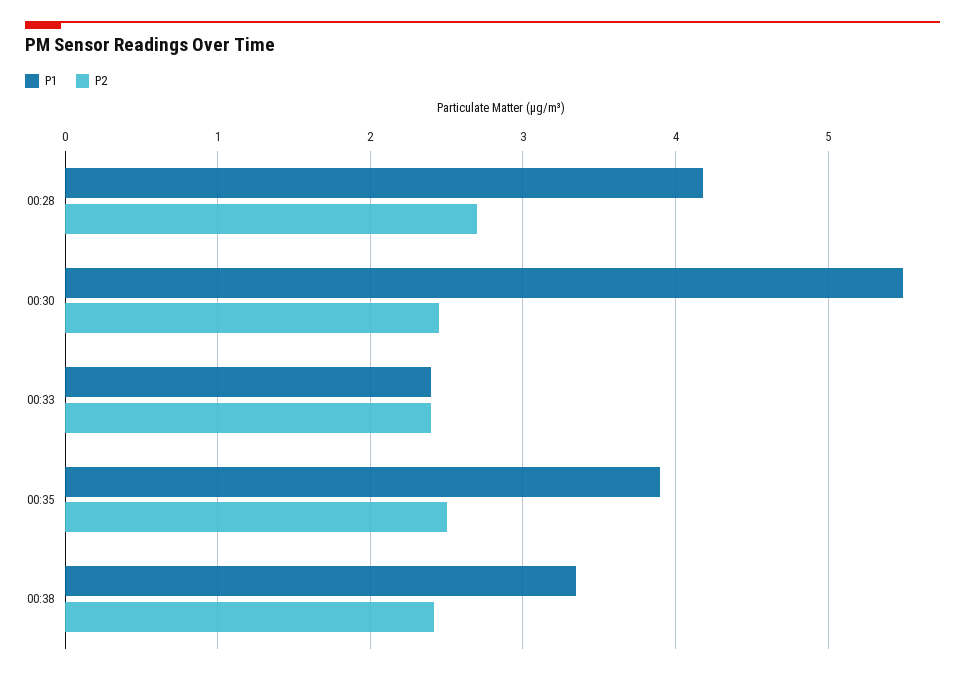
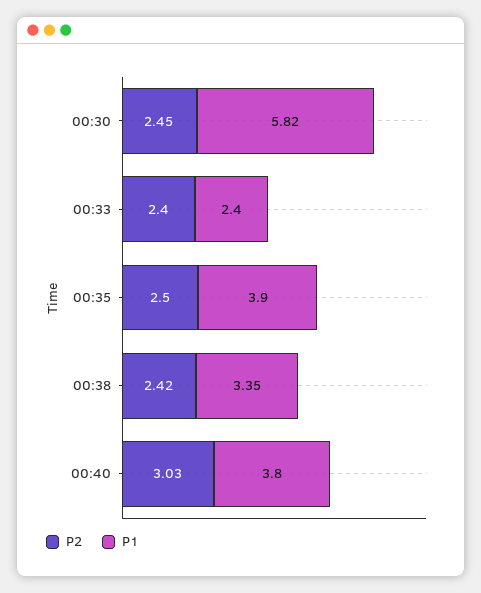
P1, 00:28: 4.2 -> none
P2, 00:28: 2.7 -> none
P1, 00:30: 5.5 -> 5.82
P2, 00:40: none -> 3.03
P1, 00:40: none -> 3.8

